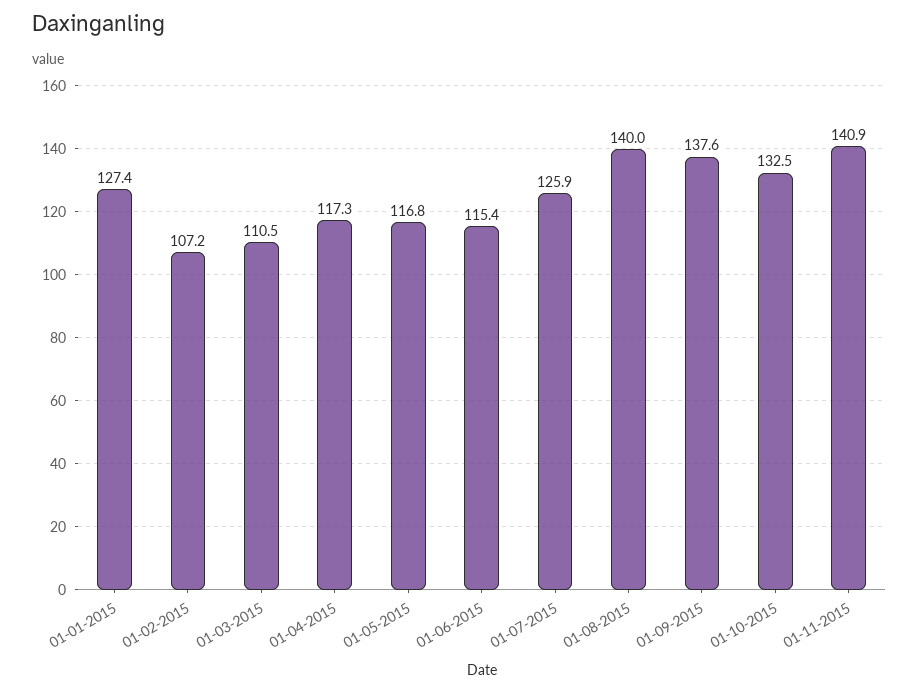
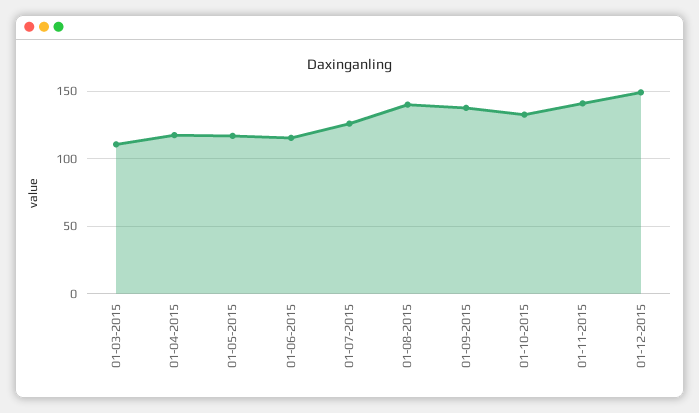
01-01-2015: 127.4 -> none
01-02-2015: 107.2 -> none
01-12-2015: none -> 150

